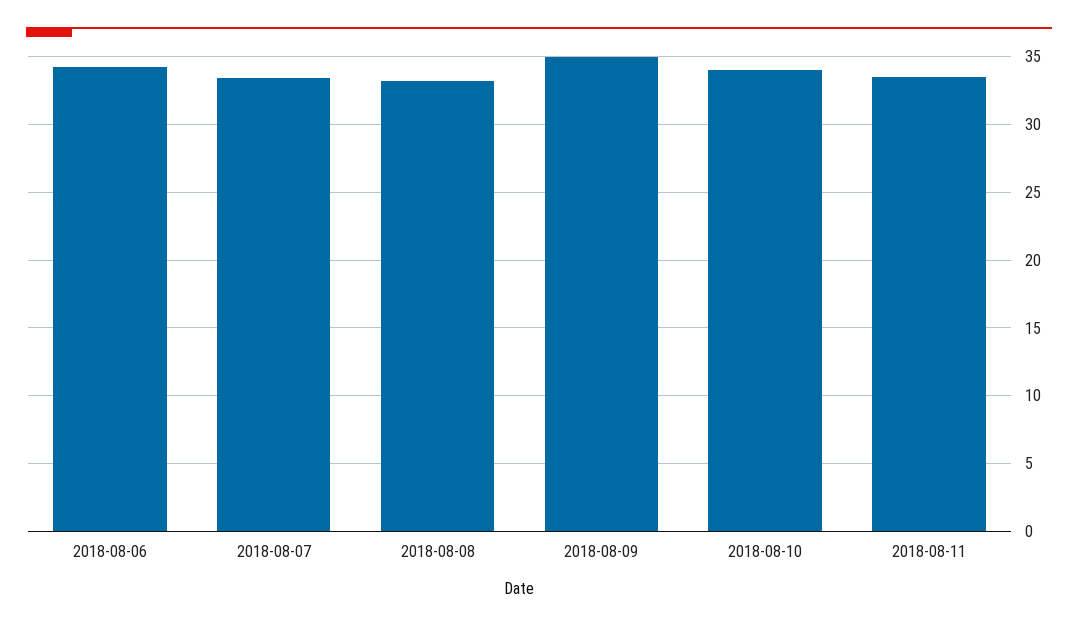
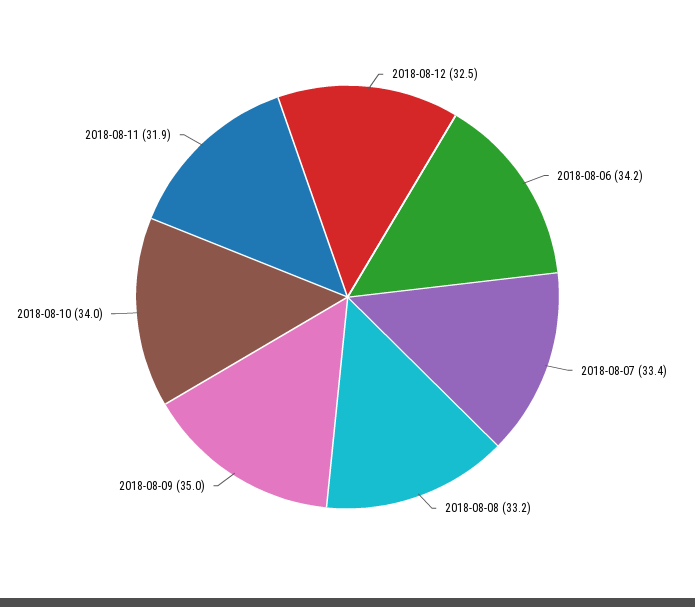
2018-08-11: 33.5 -> 31.9
2018-08-12: none -> 32.5

